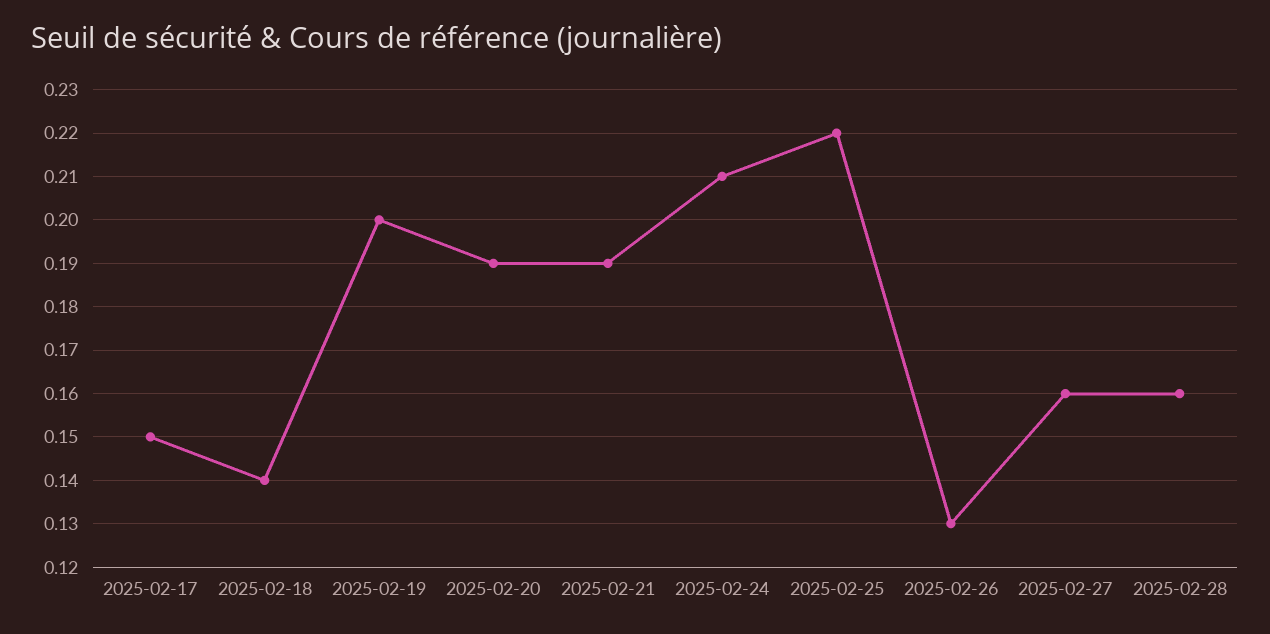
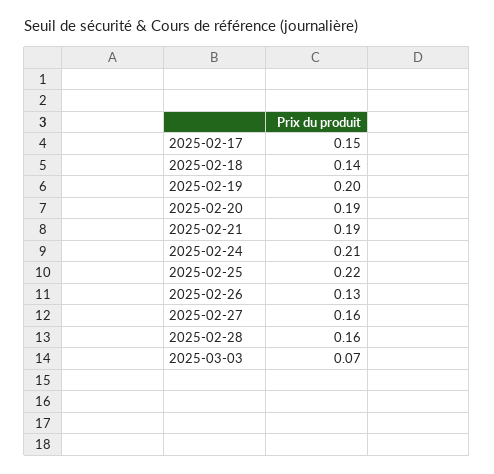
2025-03-03: none -> 0.07

